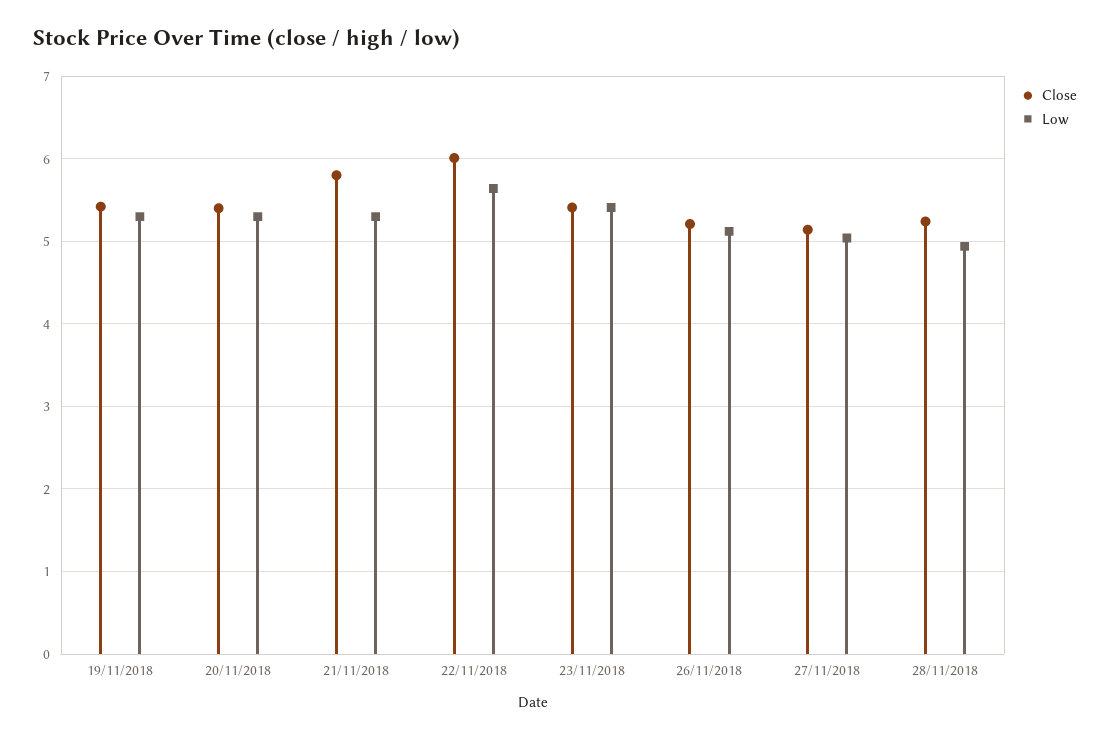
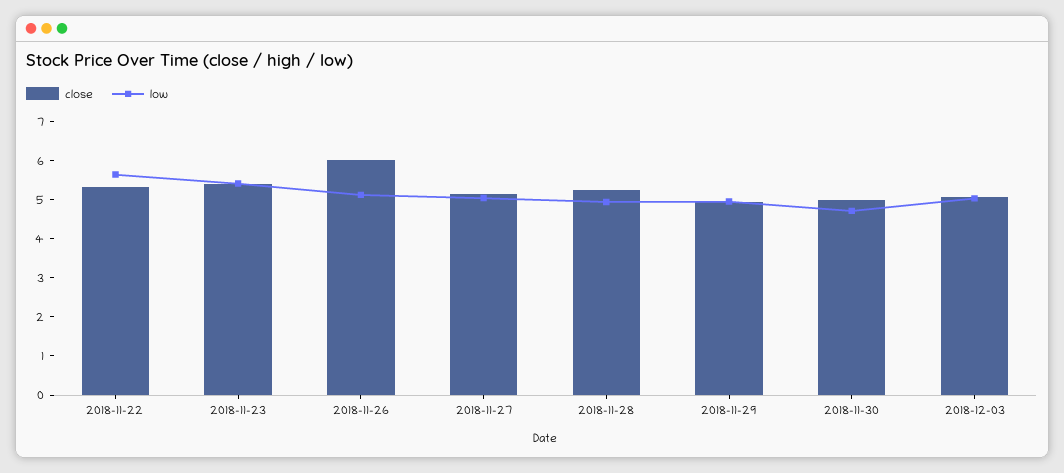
Close, 19/11/2018: 5.4 -> none
Low, 19/11/2018: 5.3 -> none
Close, 20/11/2018: 5.4 -> none
Low, 20/11/2018: 5.3 -> none
Close, 21/11/2018: 5.8 -> none
Low, 21/11/2018: 5.3 -> none
Close, 22/11/2018: 6 -> 5.25
Close, 26/11/2018: 5.2 -> 6
Close, 2018-11-29: none -> 5
Low, 2018-11-29: none -> 5
Close, 2018-11-30: none -> 5
Low, 2018-11-30: none -> 4.75
Close, 2018-12-03: none -> 5
Low, 2018-12-03: none -> 5

